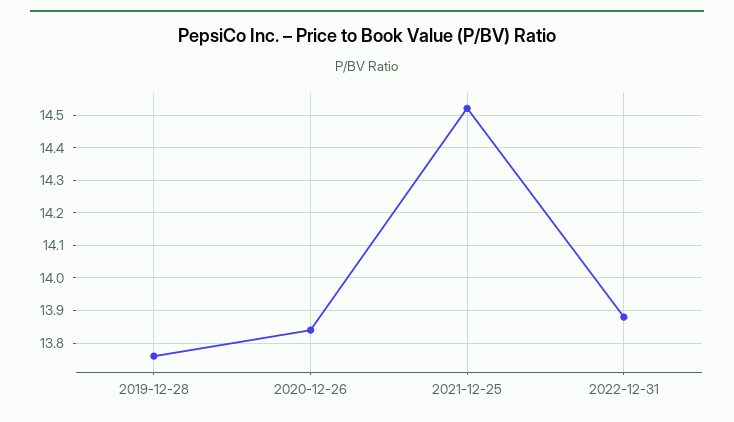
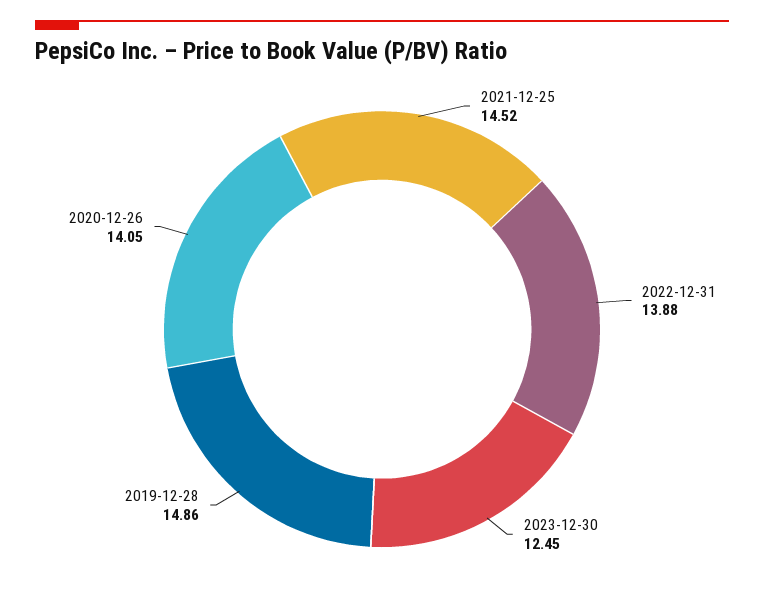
2019-12-28: 13.75 -> 14.86
2020-12-26: 13.85 -> 14.05
2023-12-30: none -> 12.45

